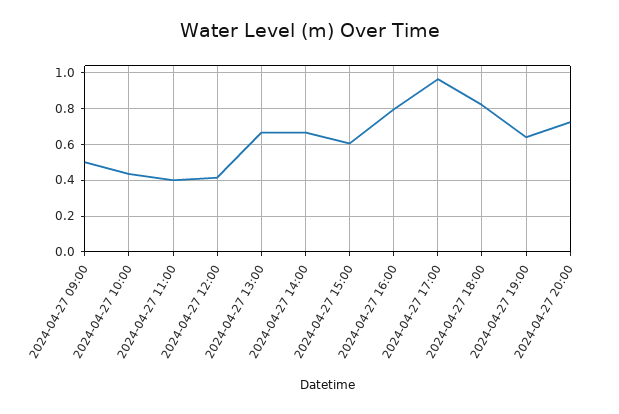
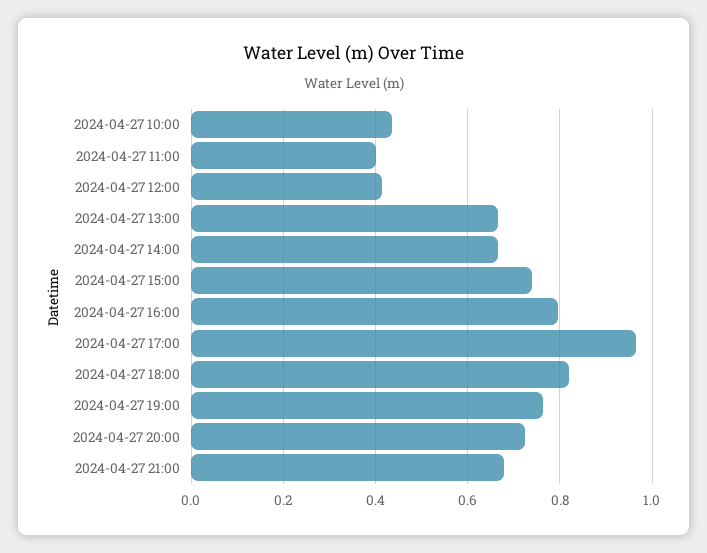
2024-04-27 09:00: 0.5 -> none
2024-04-27 15:00: 0.6 -> 0.74
2024-04-27 19:00: 0.65 -> 0.76
2024-04-27 21:00: none -> 0.68

